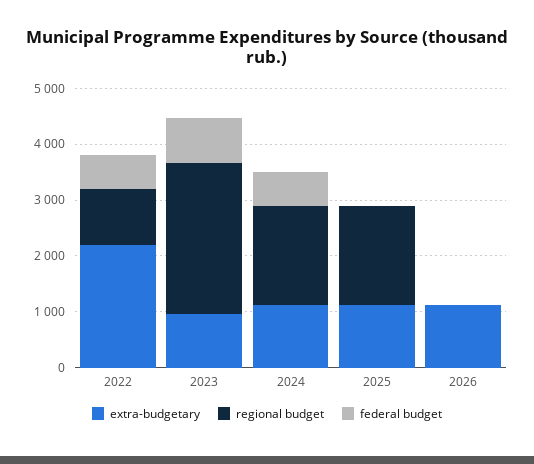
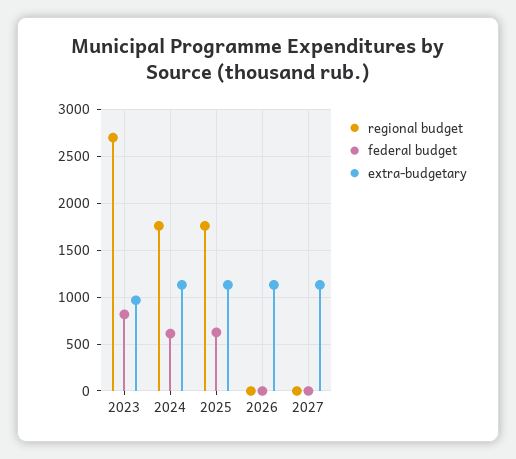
extra-budgetary, 2022: 2200 -> none
regional budget, 2022: 1000 -> none
federal budget, 2022: 600 -> none
federal budget, 2025: 0 -> 600
regional budget, 2027: none -> 0
federal budget, 2027: none -> 0
extra-budgetary, 2027: none -> 1100

